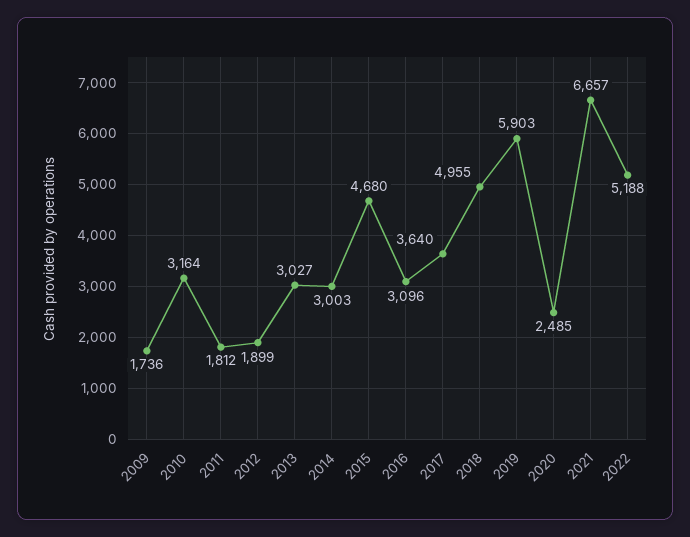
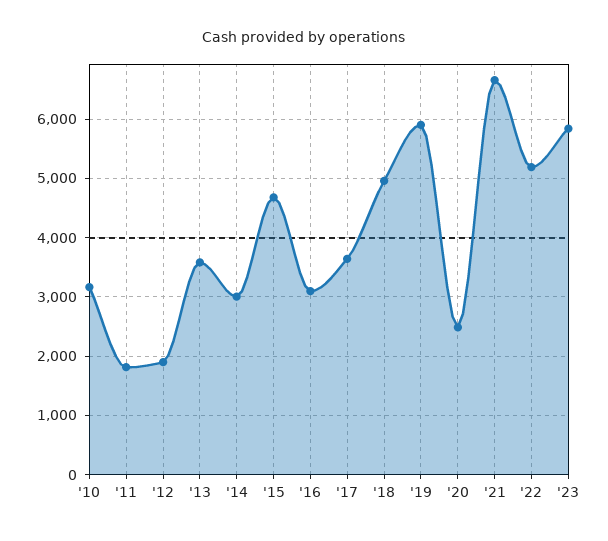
2009: 1736 -> none
2013: 3027 -> 3600
'23: none -> 5800

